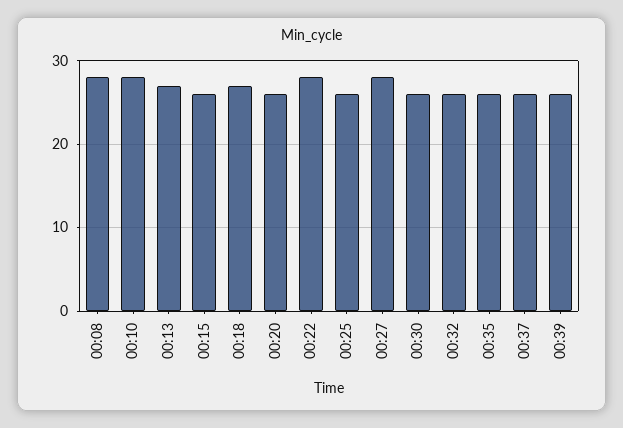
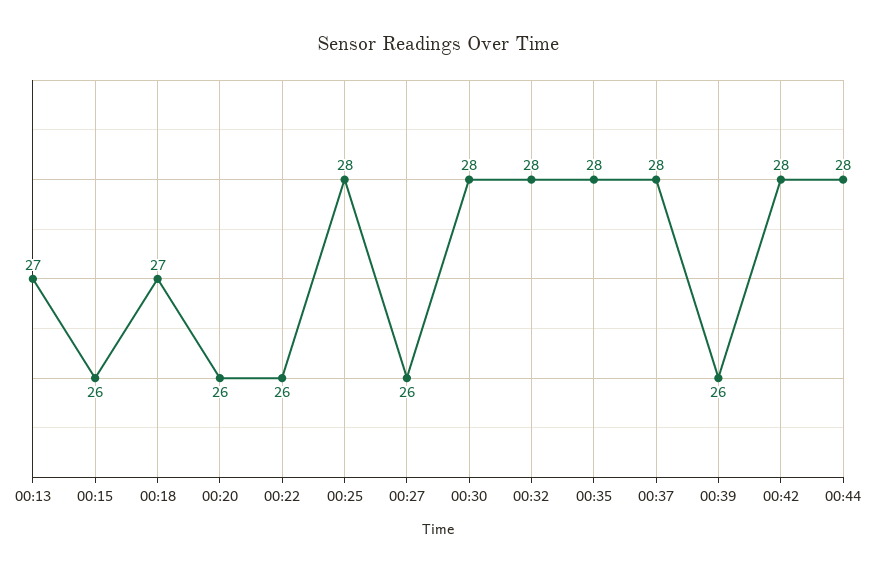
00:08: 28 -> none
00:10: 28 -> none
00:22: 28 -> 26
00:25: 26 -> 28
00:27: 28 -> 26
00:30: 26 -> 28
00:32: 26 -> 28
00:35: 26 -> 28
00:37: 26 -> 28
00:42: none -> 28
00:44: none -> 28

